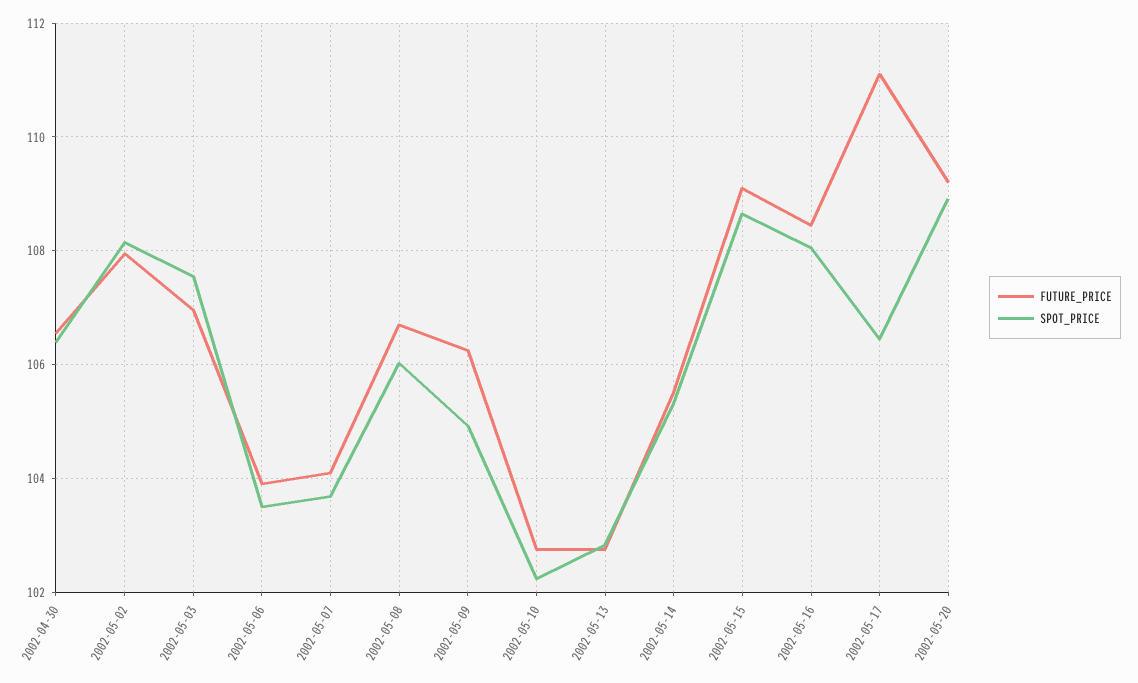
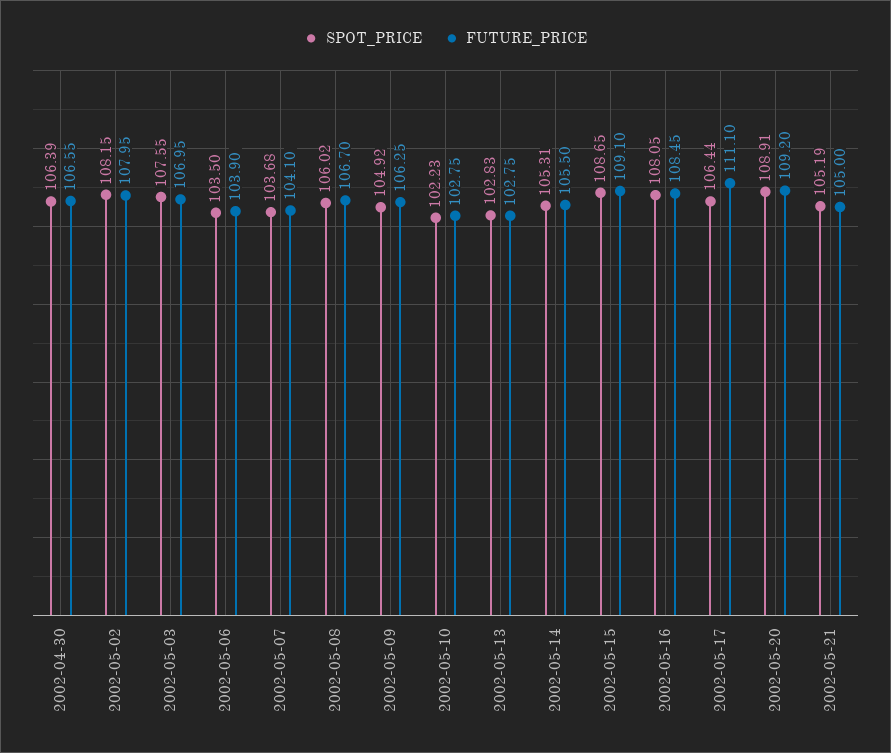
SPOT_PRICE, 2002-05-21: none -> 105.19
FUTURE_PRICE, 2002-05-21: none -> 105

